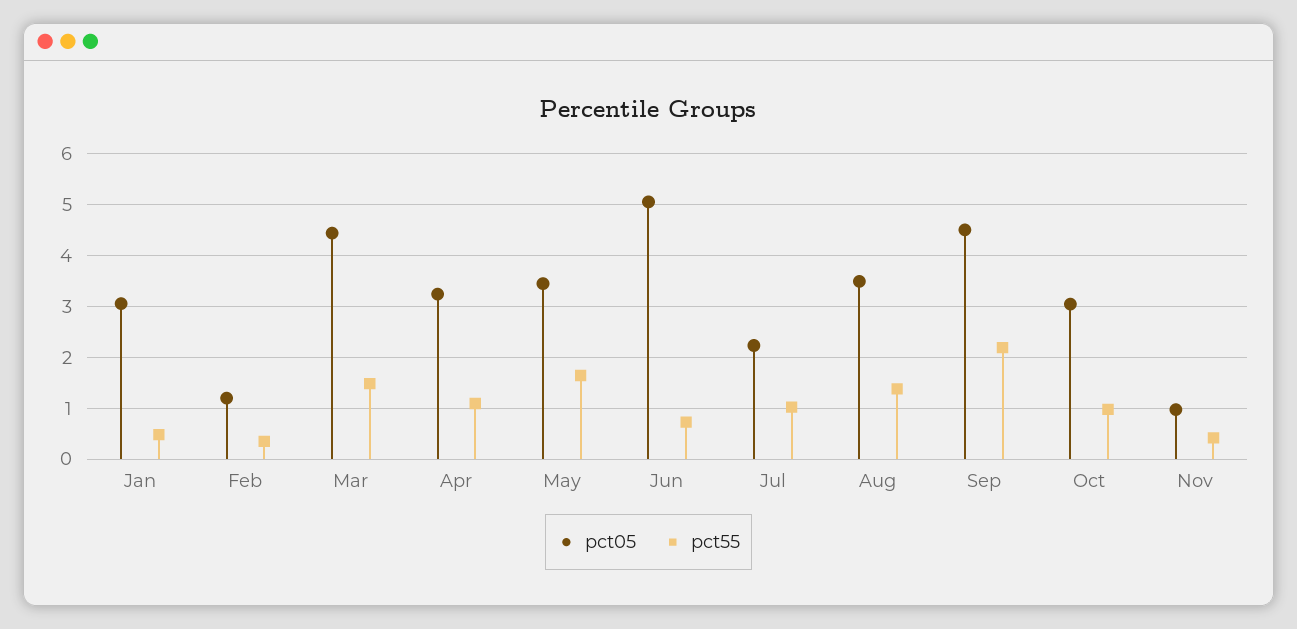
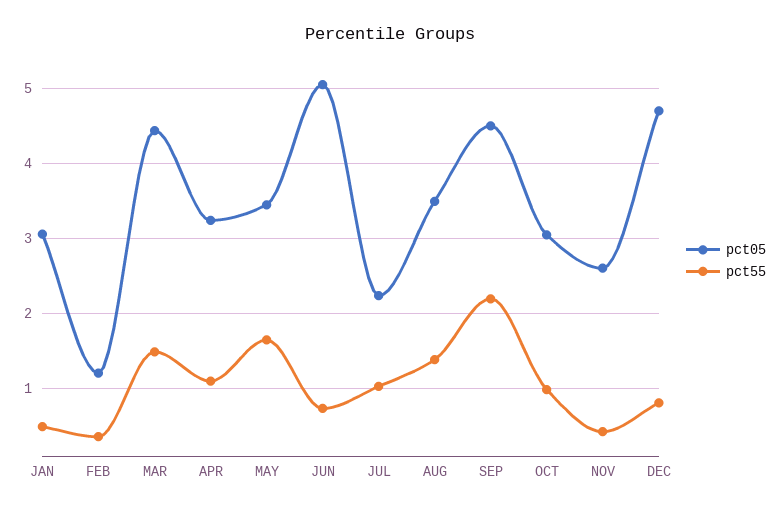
pct05, Nov: 1 -> 2.6
pct05, DEC: none -> 4.7
pct55, DEC: none -> 0.8

